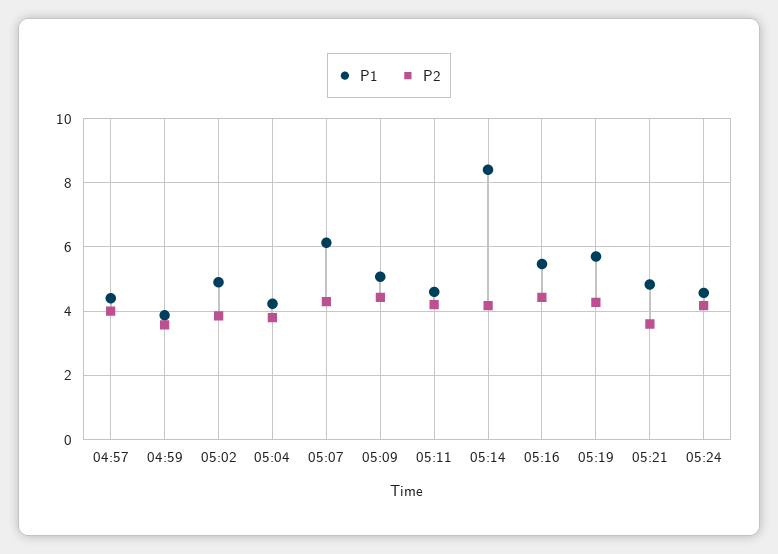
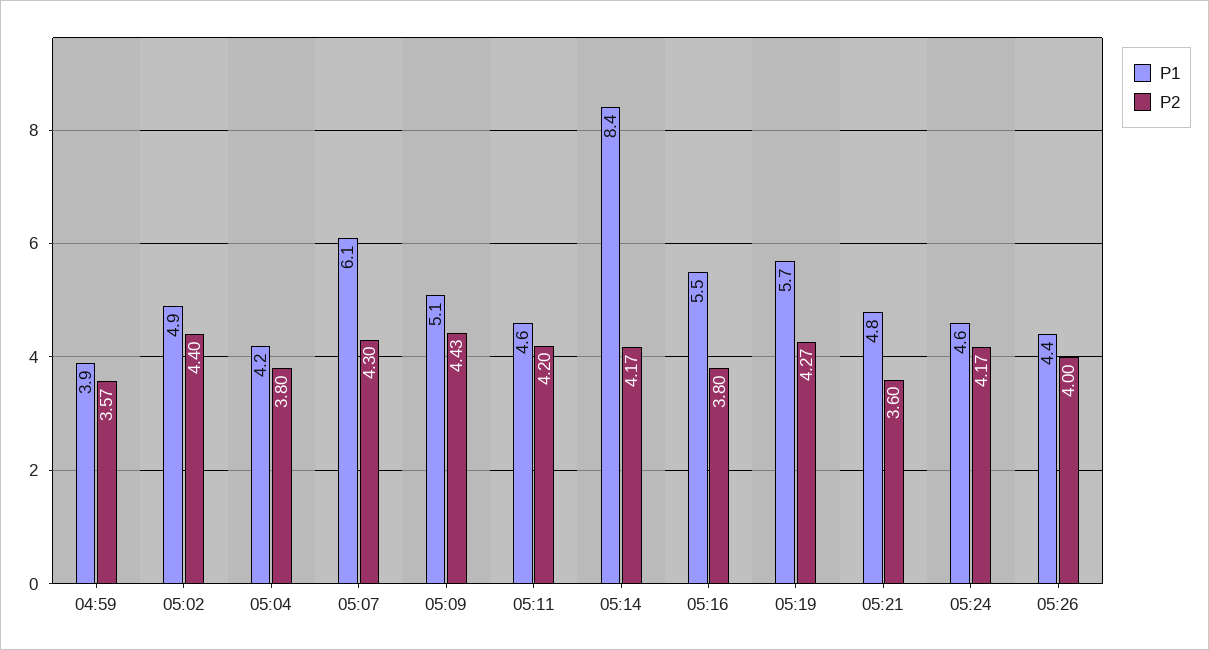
P1, 04:57: 4.4 -> none
P2, 04:57: 4 -> none
P2, 05:02: 3.8 -> 4.4
P2, 05:16: 4.4 -> 3.8
P1, 05:26: none -> 4.4
P2, 05:26: none -> 4

